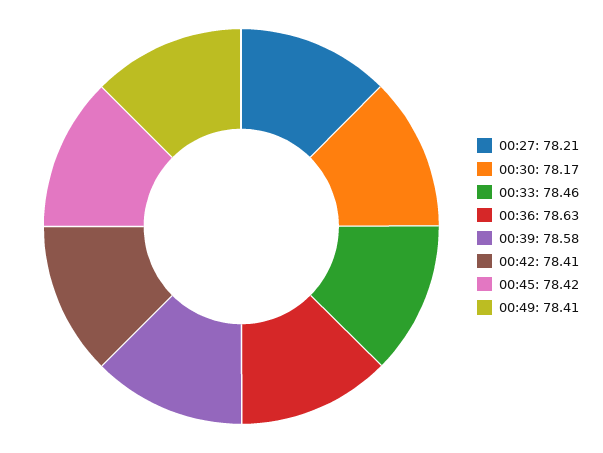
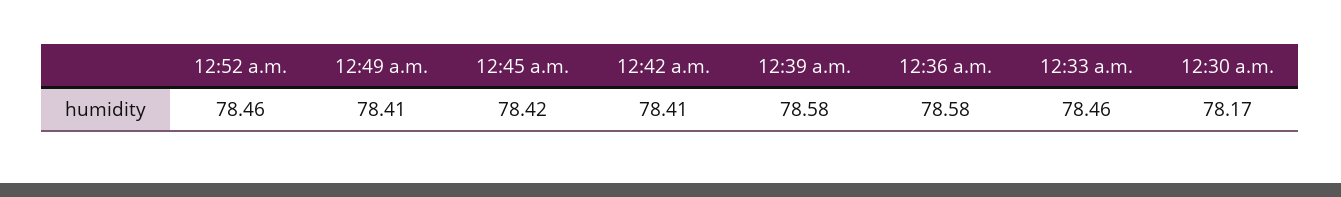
00:27: 78.21 -> none
00:36: 78.63 -> 78.58
12:52 a.m.: none -> 78.46

